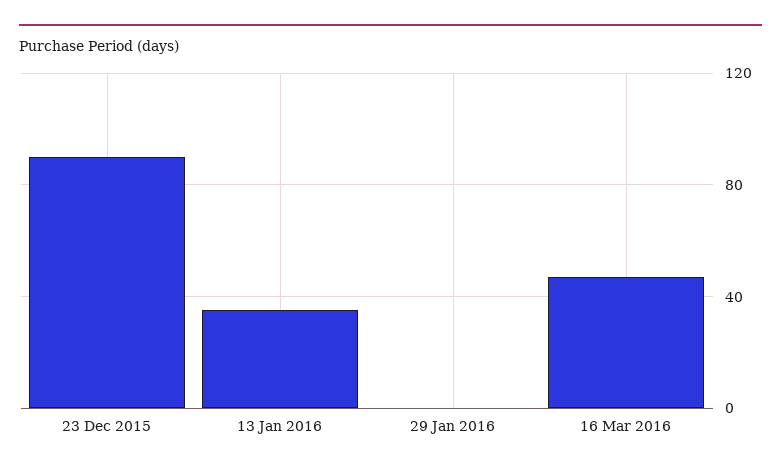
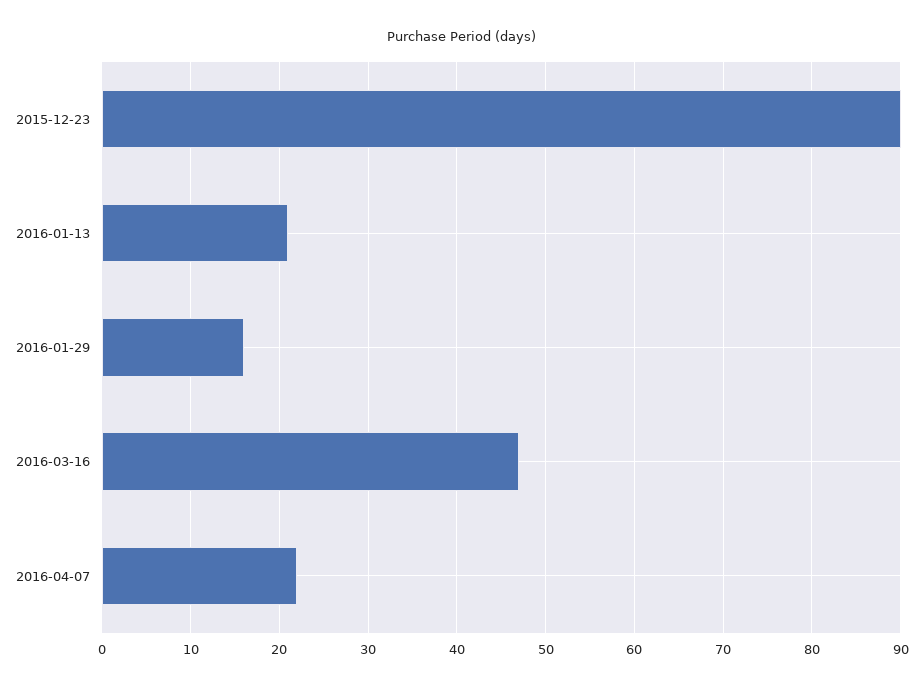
13 Jan 2016: 35 -> 21
29 Jan 2016: 0 -> 16
2016-04-07: none -> 22

